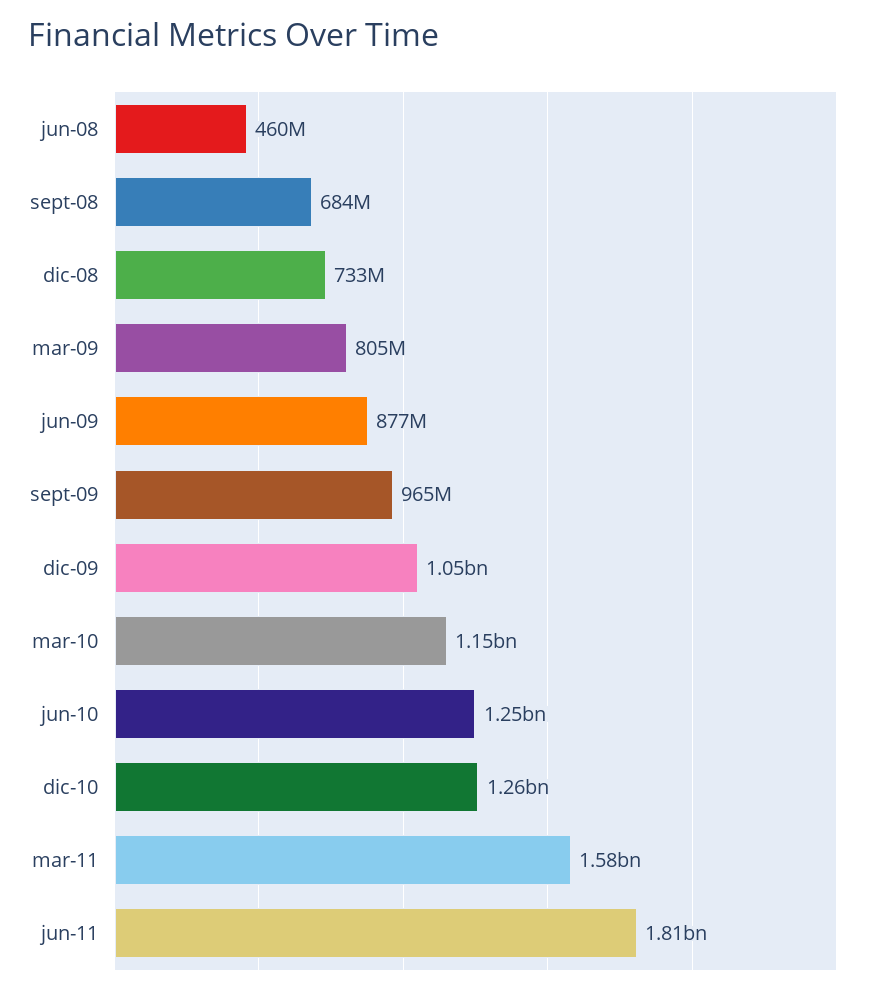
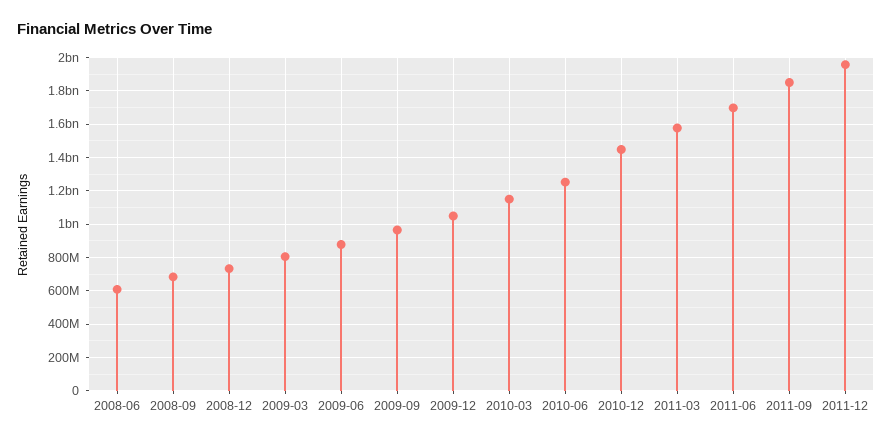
jun-08: 460000000 -> 600000000
dic-10: 1260000000 -> 1450000000
jun-11: 1810000000 -> 1700000000
2011-09: none -> 1850000000
2011-12: none -> 1950000000

